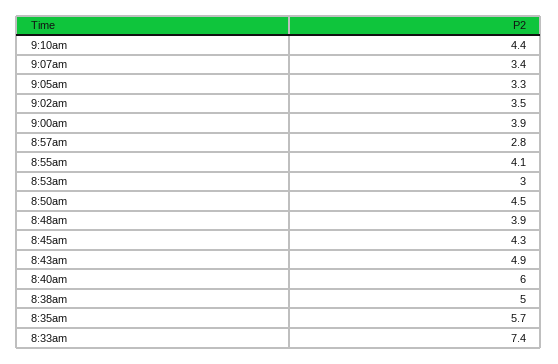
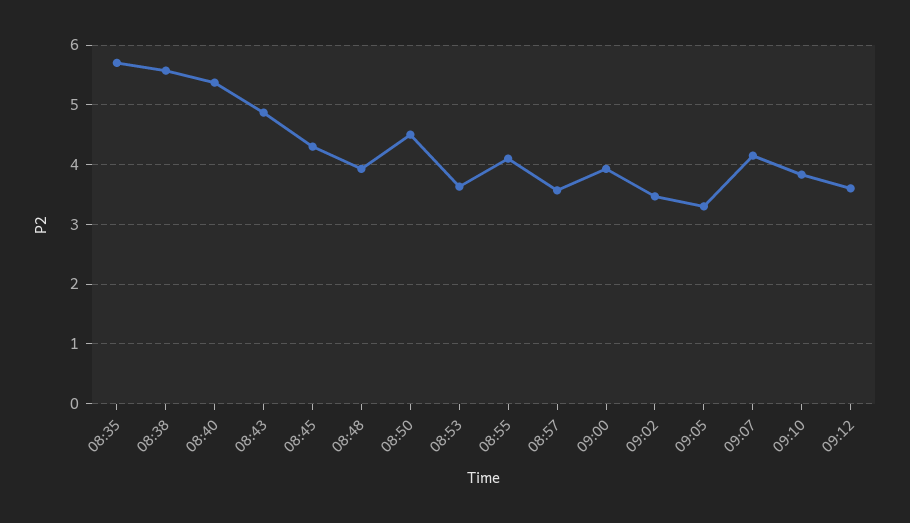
9:10am: 4.4 -> 3.8
9:07am: 3.4 -> 4.2
8:57am: 2.8 -> 3.6
8:53am: 3 -> 3.6
8:40am: 6 -> 5.4
8:38am: 5 -> 5.6
8:33am: 7.4 -> none
09:12: none -> 3.6

